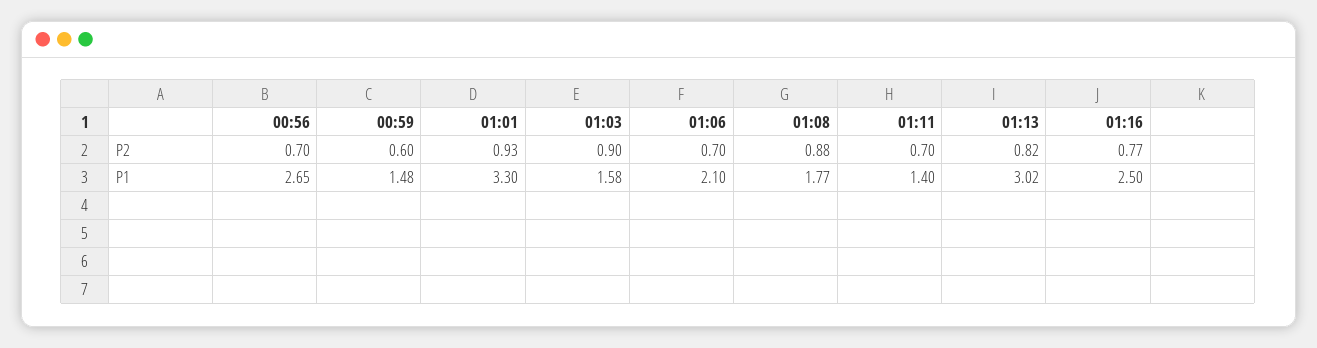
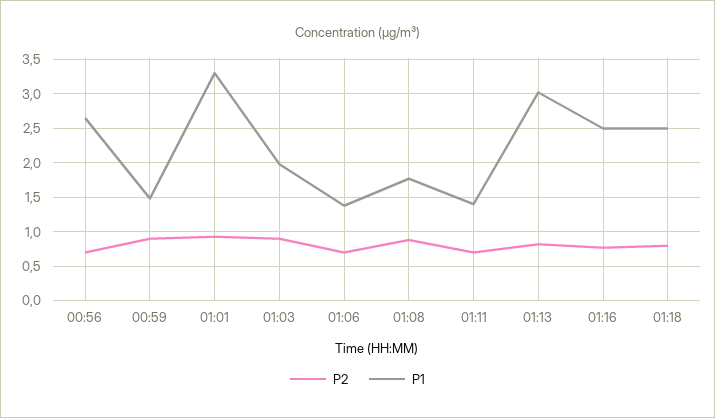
P2, 00:59: 0.6 -> 0.9
P1, 01:03: 1.58 -> 2
P1, 01:06: 2.1 -> 1.4
P2, 01:18: none -> 0.8
P1, 01:18: none -> 2.5

